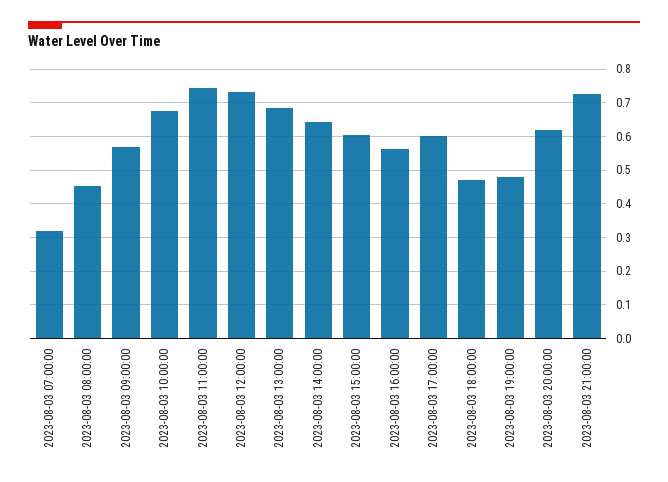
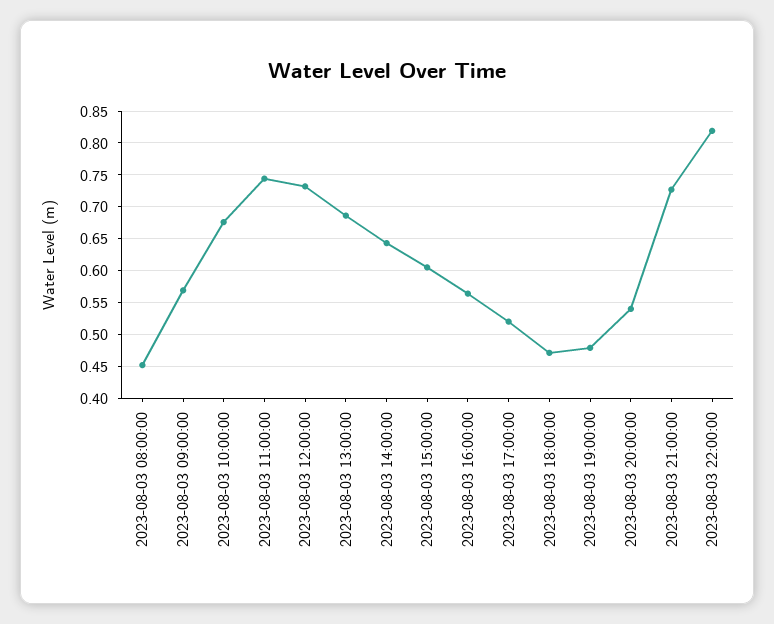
2023-08-03 07:00:00: 0.32 -> none
2023-08-03 17:00:00: 0.6 -> 0.52
2023-08-03 20:00:00: 0.62 -> 0.54
2023-08-03 22:00:00: none -> 0.82

